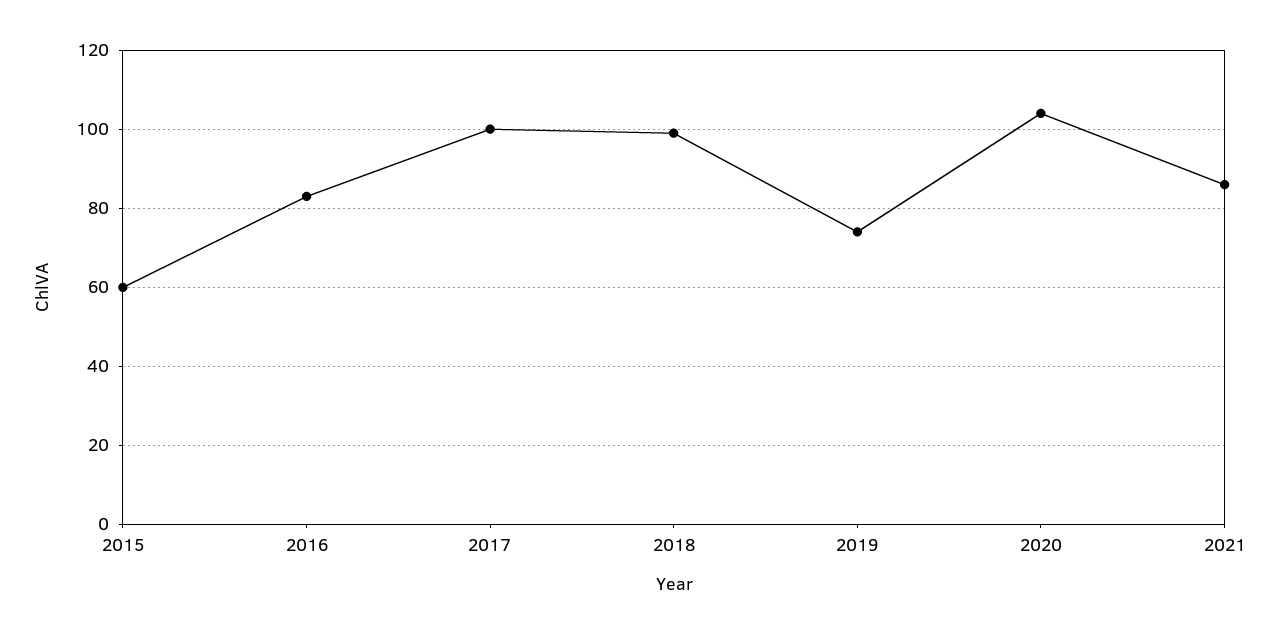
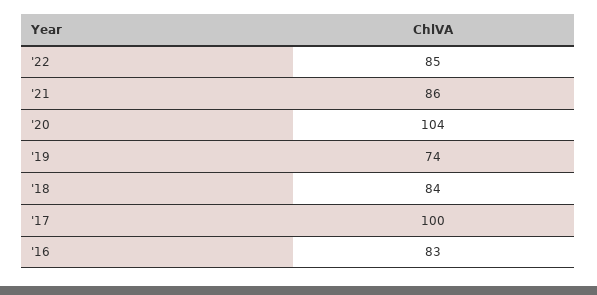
2015: 60 -> none
2018: 100 -> 84
'22: none -> 85

